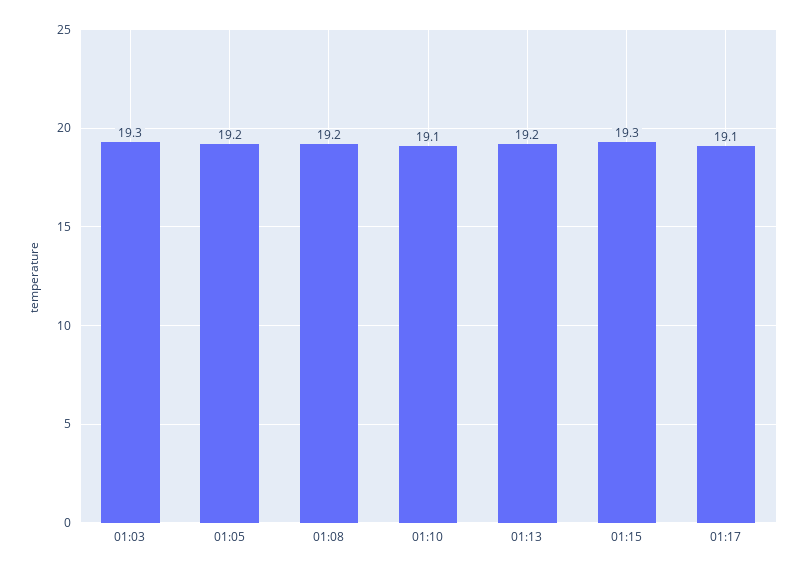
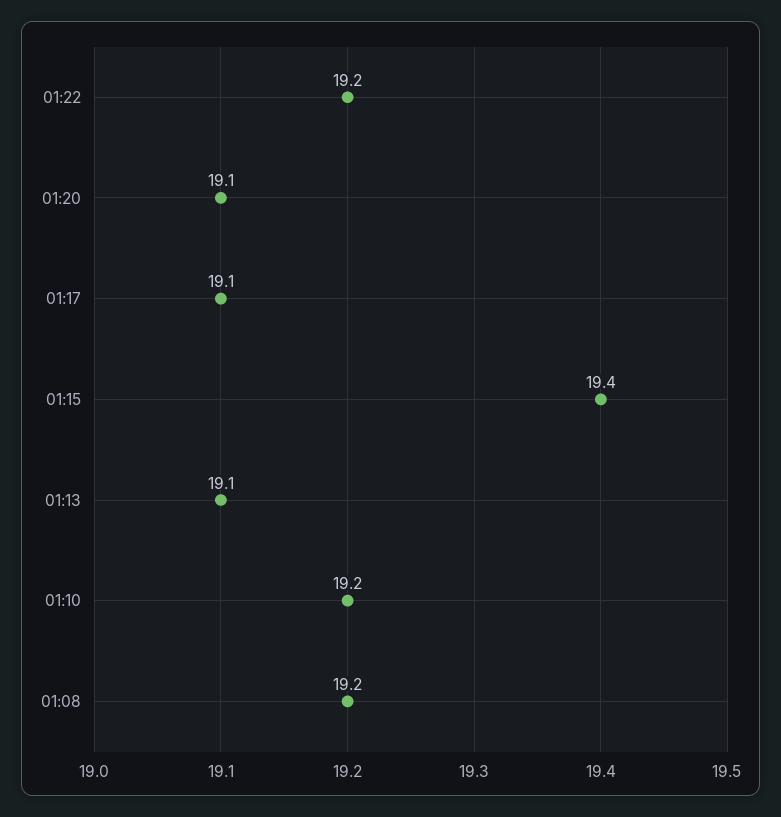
01:03: 19.3 -> none
01:05: 19.2 -> none
01:10: 19.1 -> 19.2
01:13: 19.2 -> 19.1
01:15: 19.3 -> 19.4
01:22: none -> 19.2
01:20: none -> 19.1

